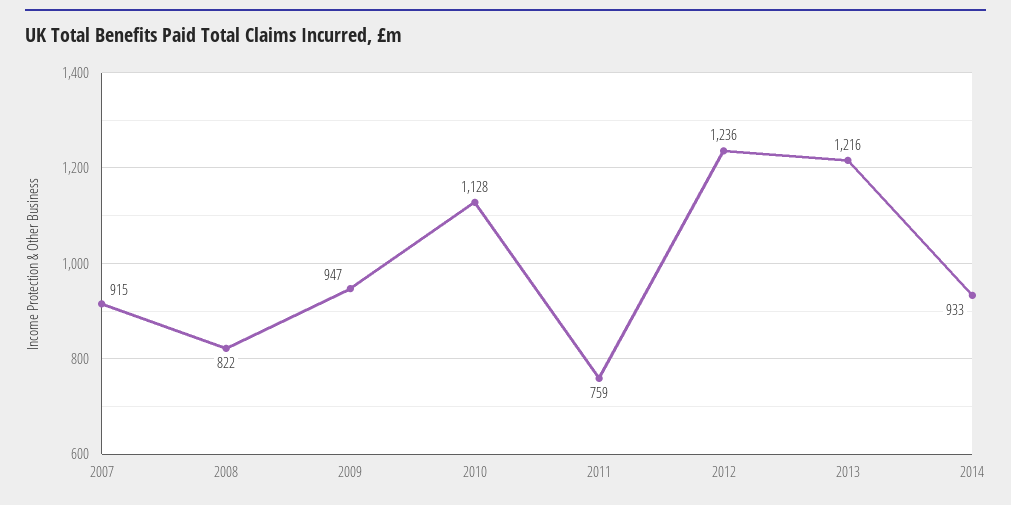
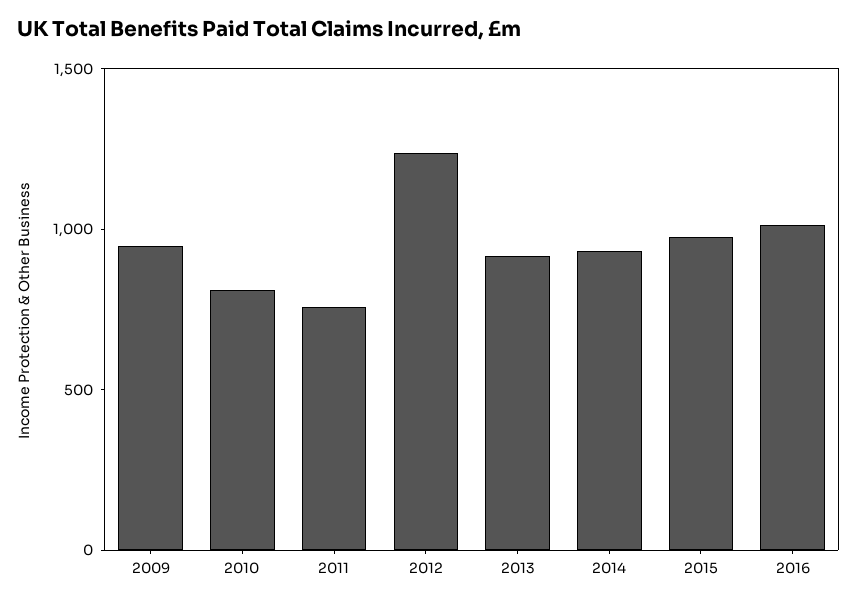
2007: 915 -> none
2008: 822 -> none
2010: 1128 -> 800
2013: 1216 -> 900
2015: none -> 1000
2016: none -> 1000

